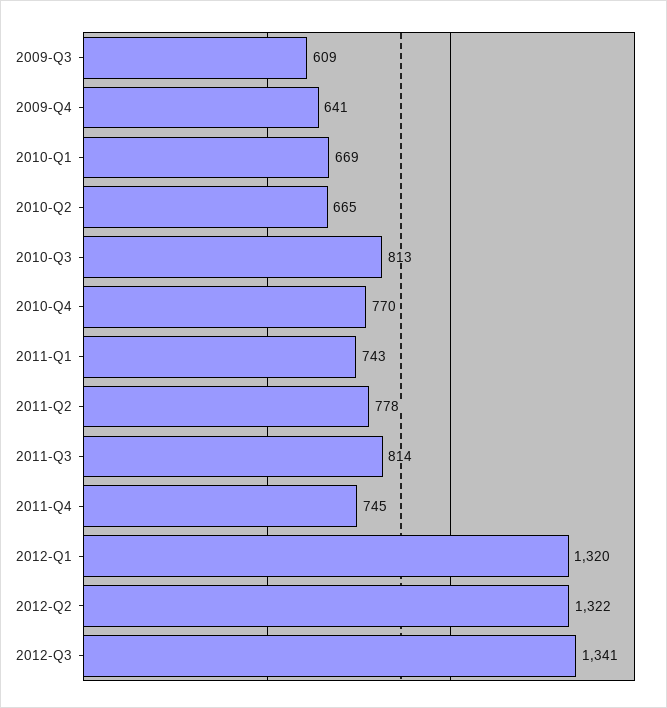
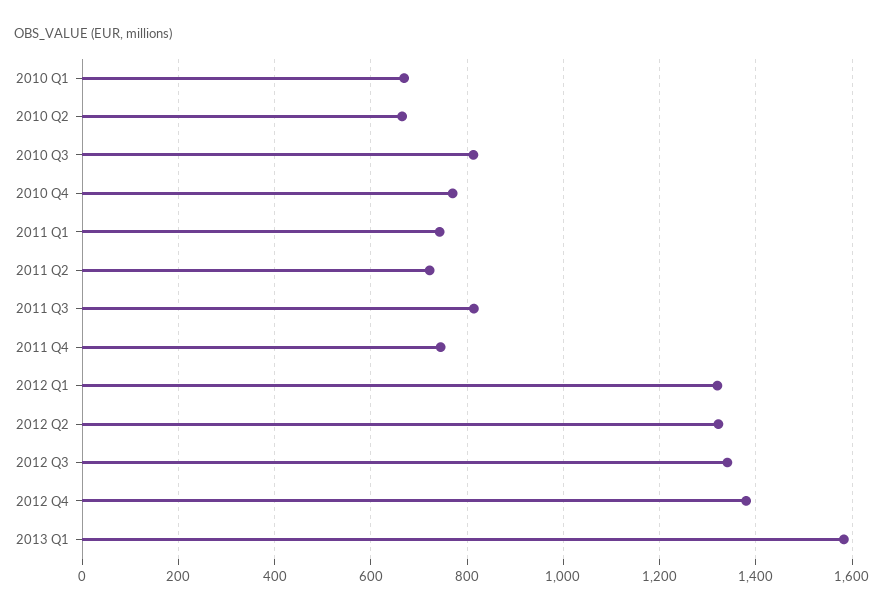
2009-Q3: 609 -> none
2009-Q4: 641 -> none
2011-Q2: 778 -> 720
2012 Q4: none -> 1380
2013 Q1: none -> 1580

